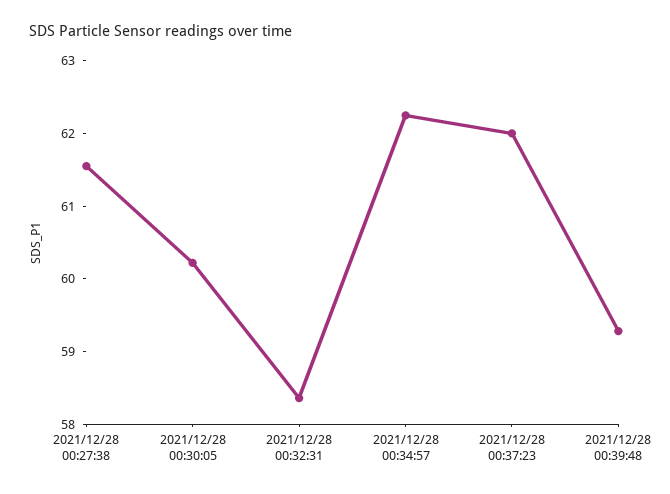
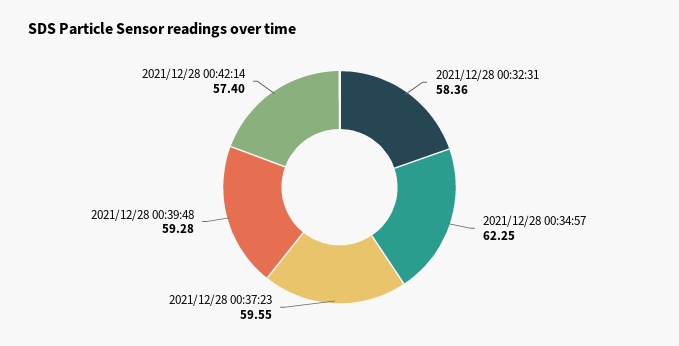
2021/12/28 00:27:38: 61.6 -> none
2021/12/28 00:30:05: 60.2 -> none
2021/12/28 00:37:23: 62 -> 59.55
2021/12/28 00:42:14: none -> 57.4

